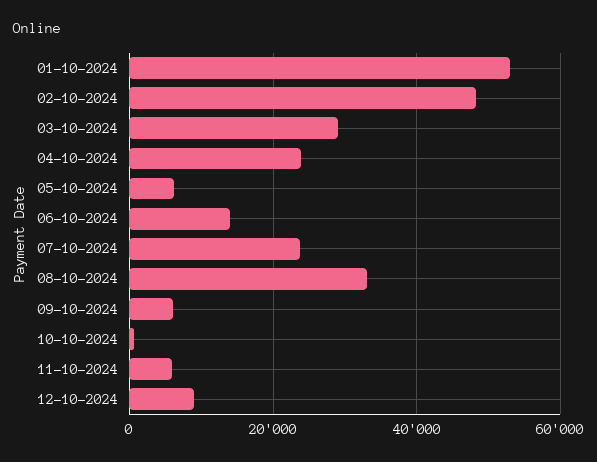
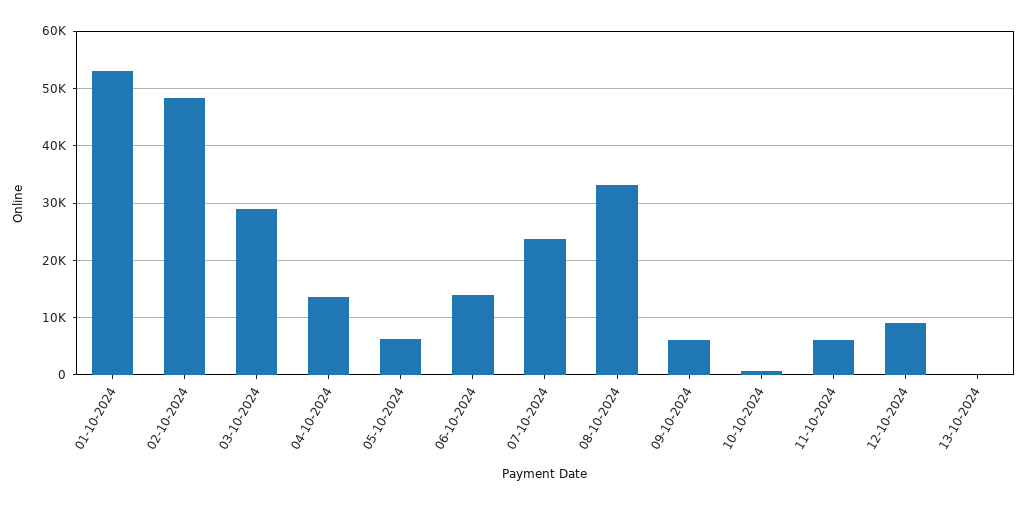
04-10-2024: 24000 -> 14000
13-10-2024: none -> 0

